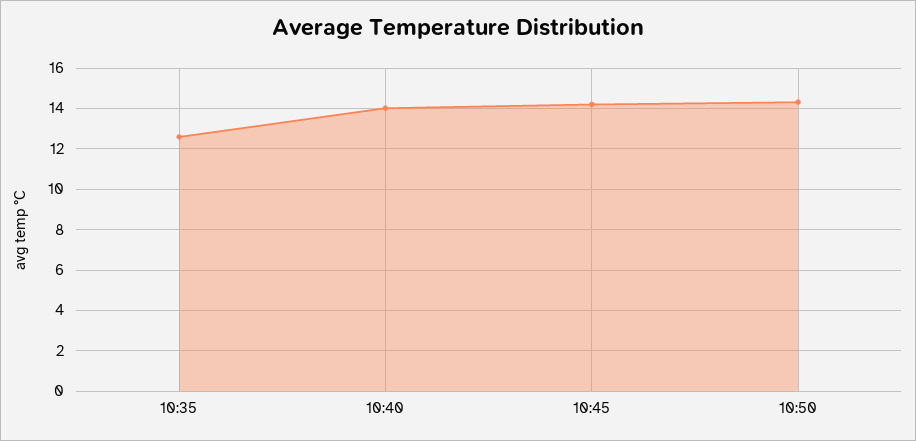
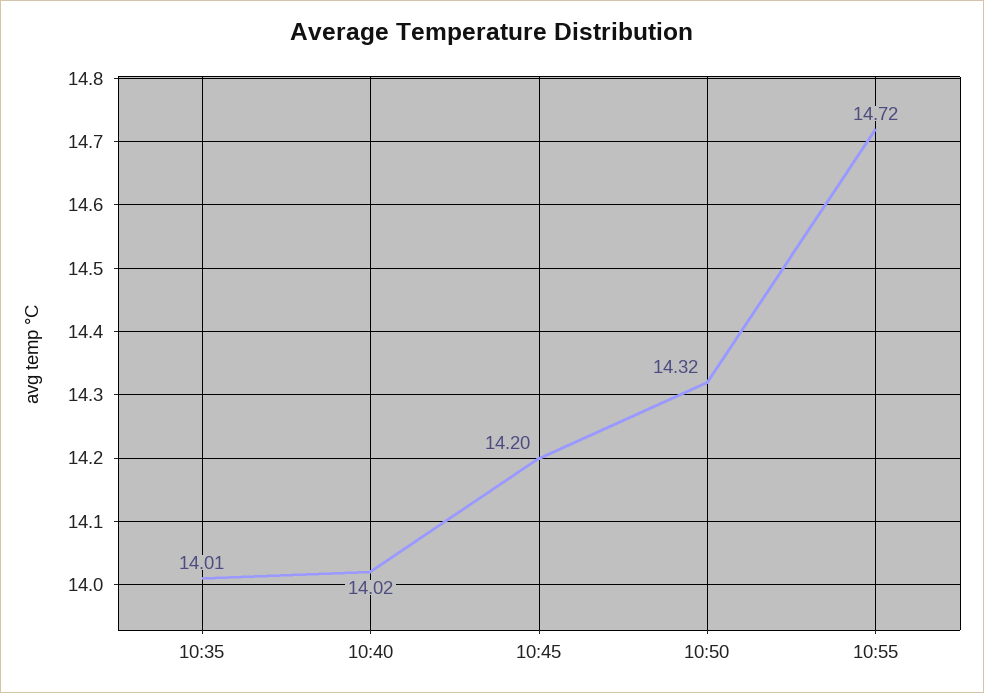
10:35: 12.5 -> 14.01
10:55: none -> 14.72

